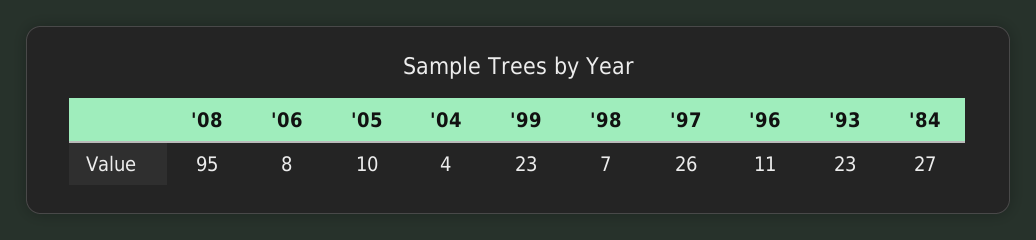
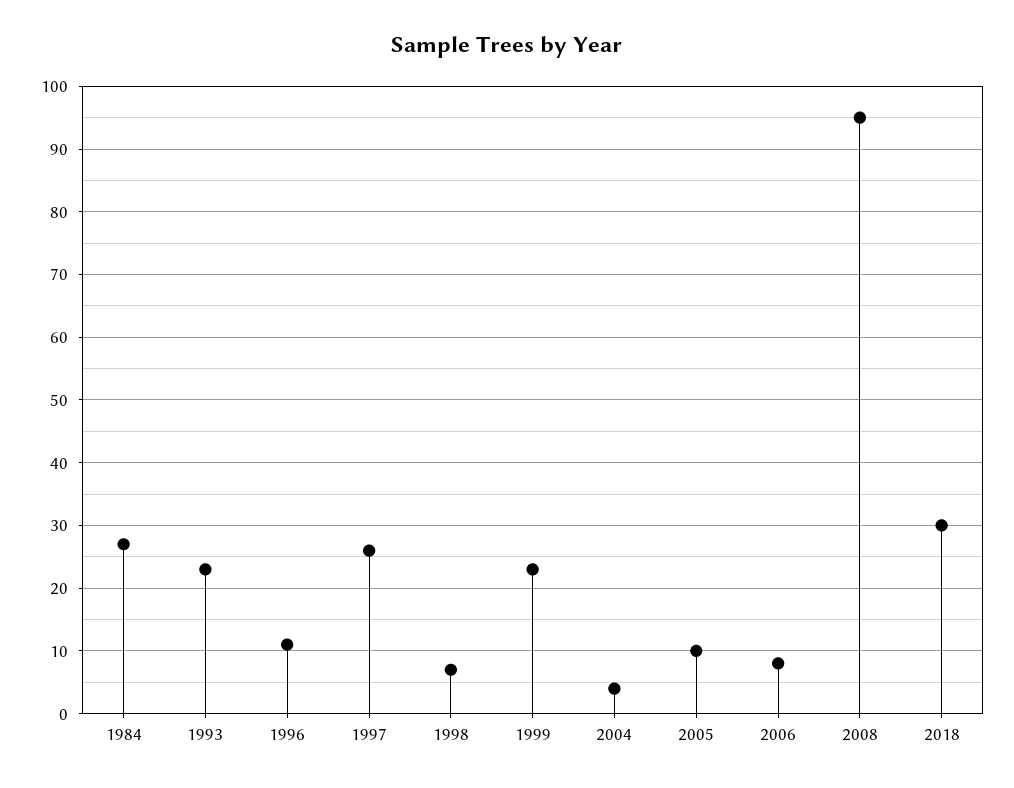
2018: none -> 30

